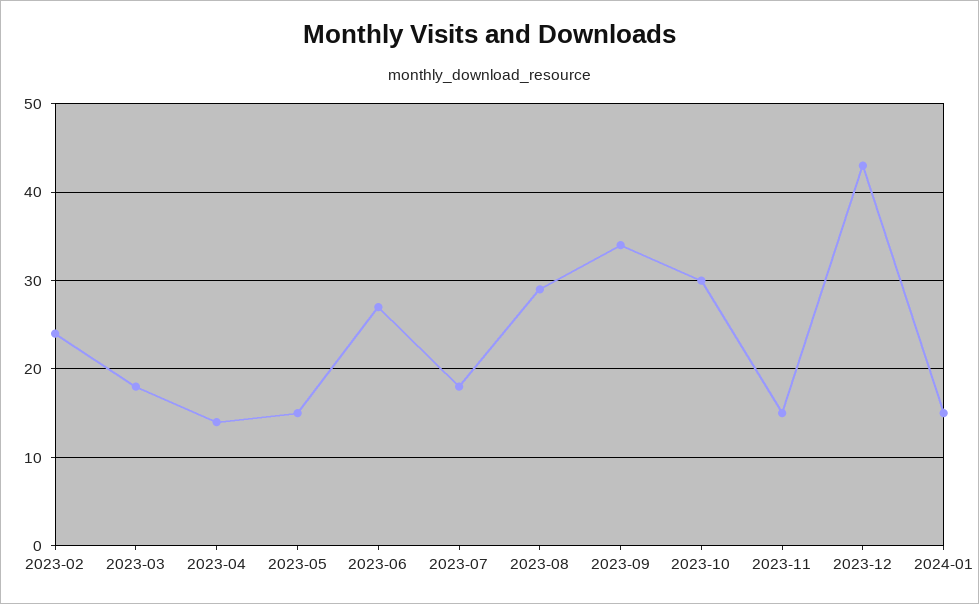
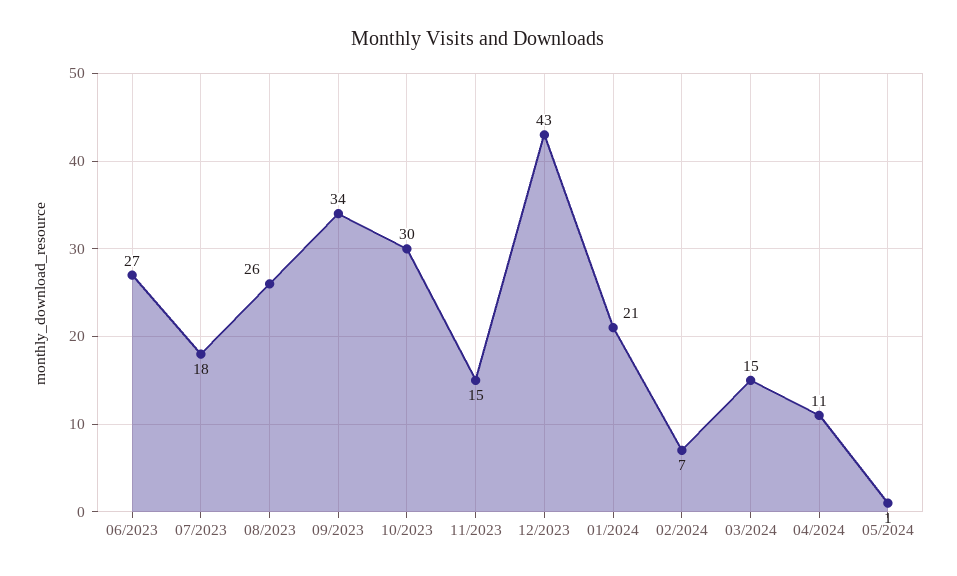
2023-02: 24 -> none
2023-03: 18 -> none
2023-04: 14 -> none
2023-05: 15 -> none
2023-08: 29 -> 26
2024-01: 15 -> 21
02/2024: none -> 7
03/2024: none -> 15
04/2024: none -> 11
05/2024: none -> 1

